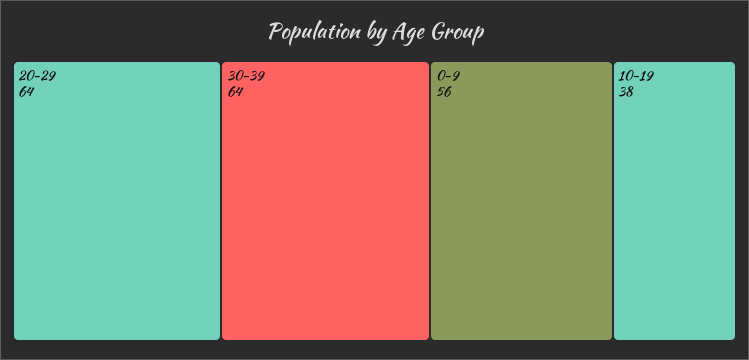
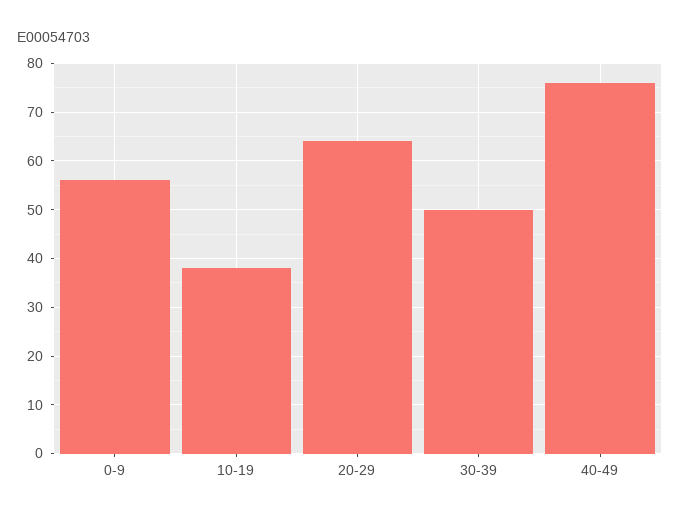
30-39: 64 -> 50
40-49: none -> 75

